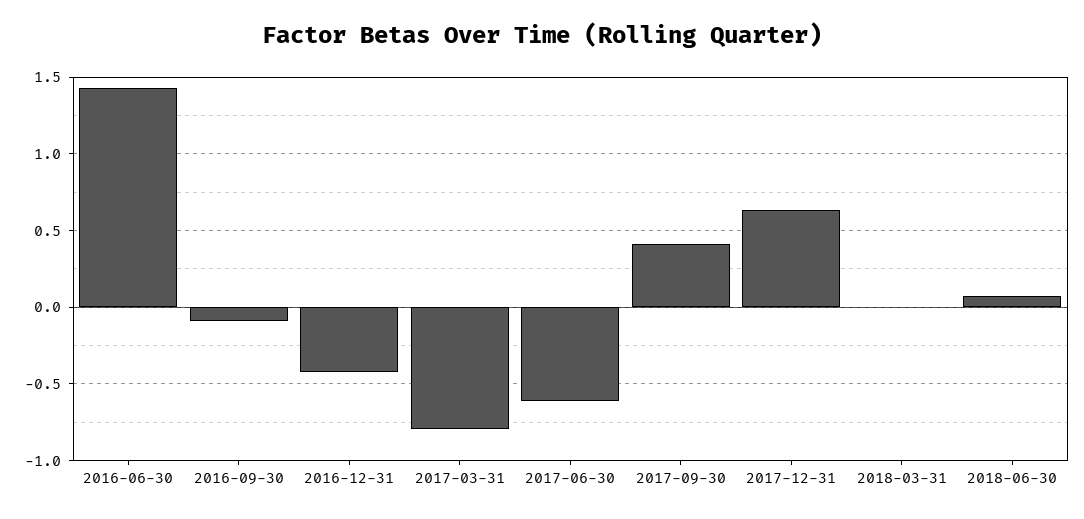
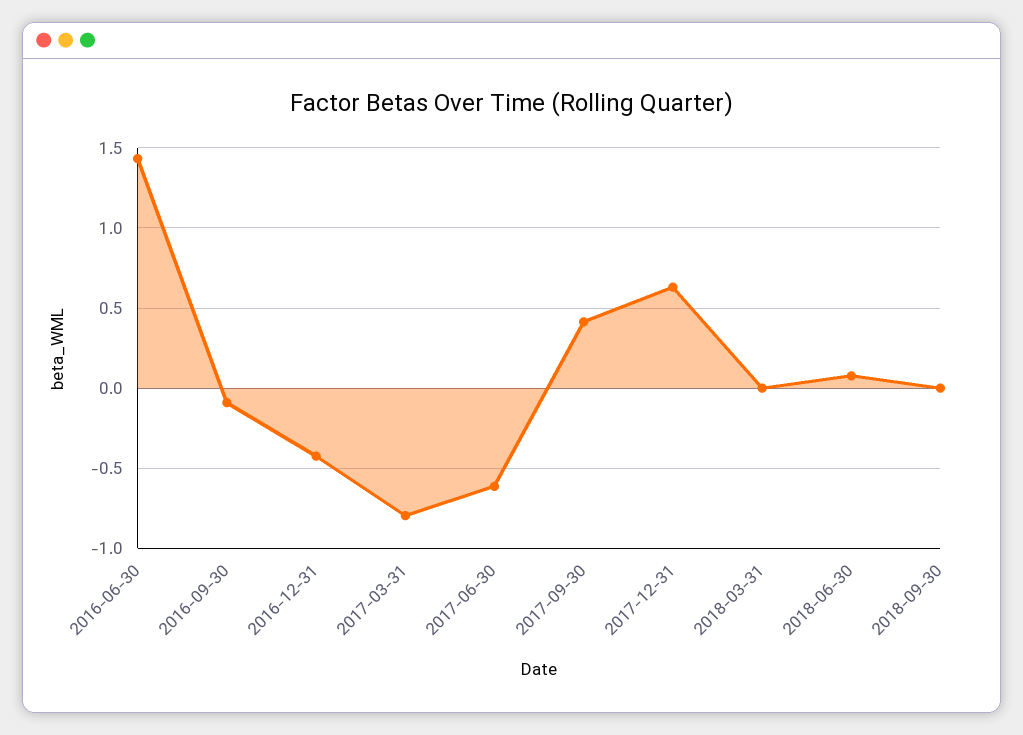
2018-09-30: none -> 0

